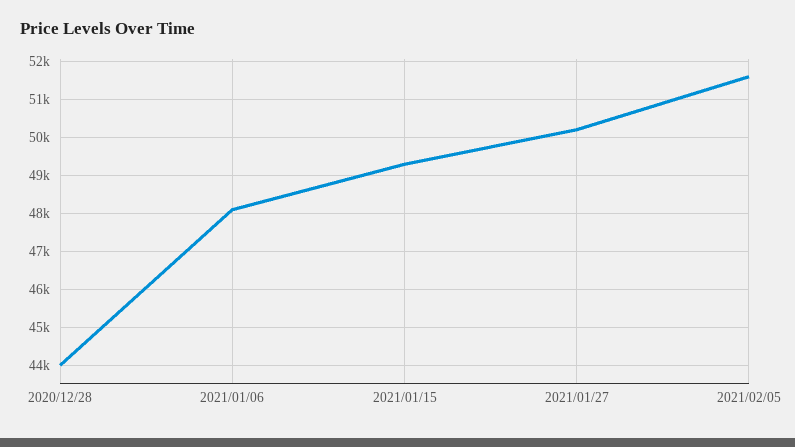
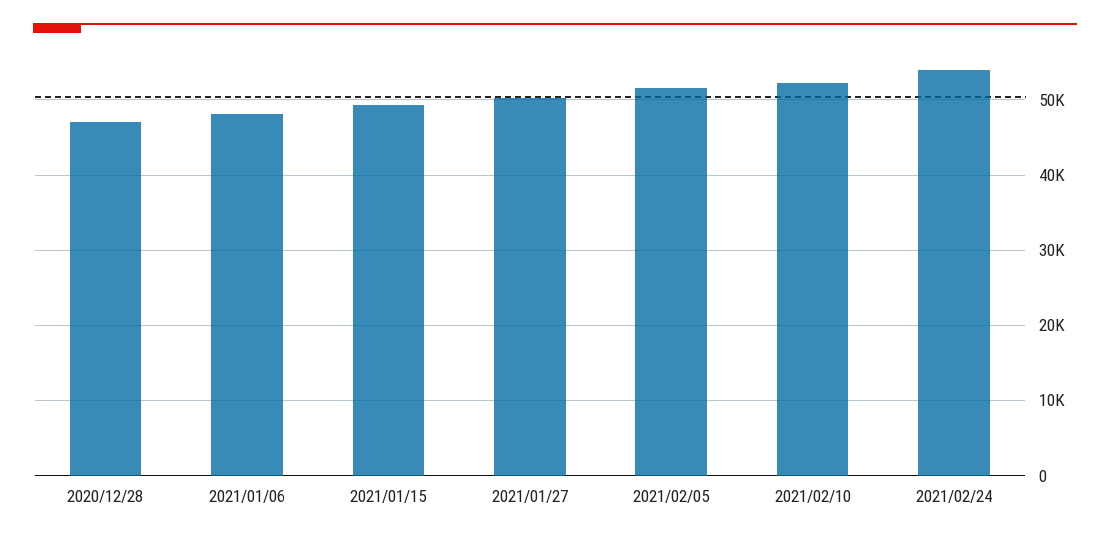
2020/12/28: 44000 -> 47000
2021/02/10: none -> 52000
2021/02/24: none -> 54000

